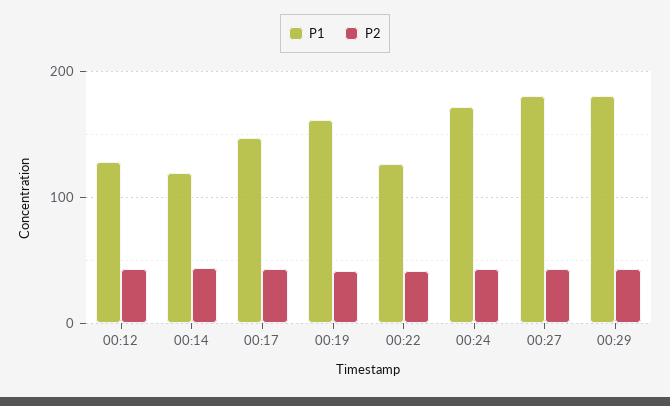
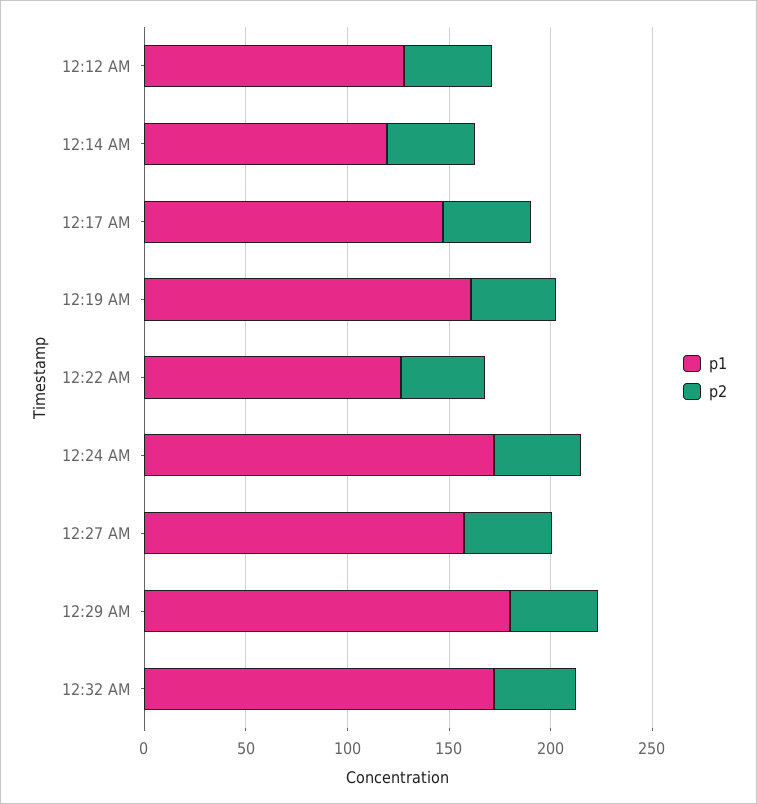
P1, 00:27: 180 -> 160
P1, 12:32 AM: none -> 170
P2, 12:32 AM: none -> 40

